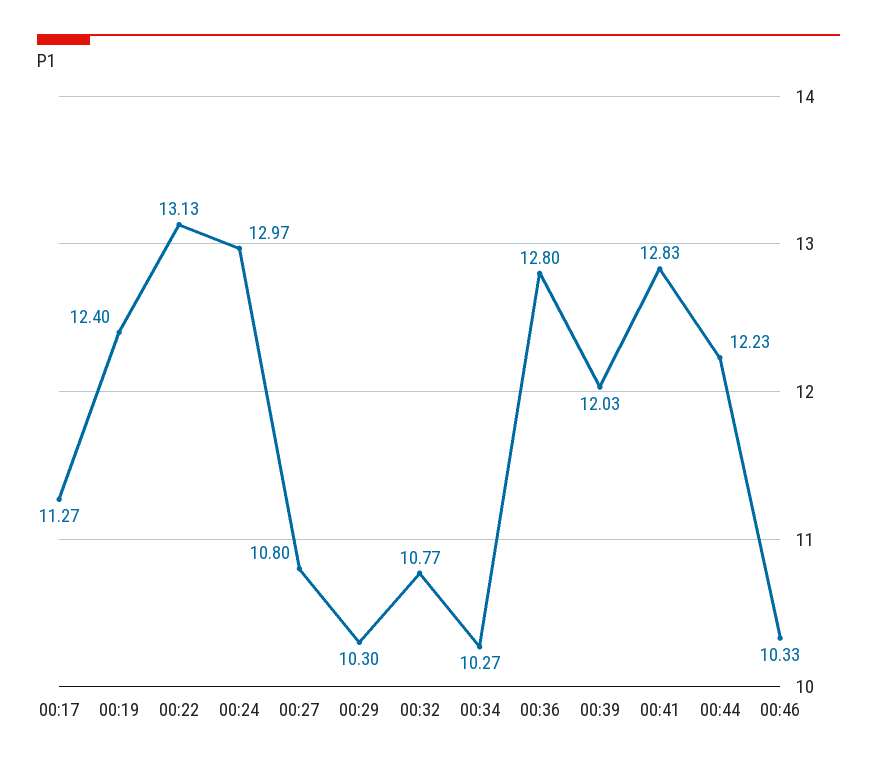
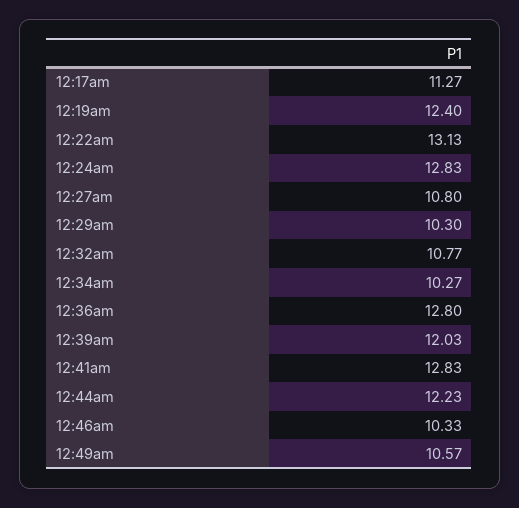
00:24: 12.97 -> 12.83
12:49am: none -> 10.57

